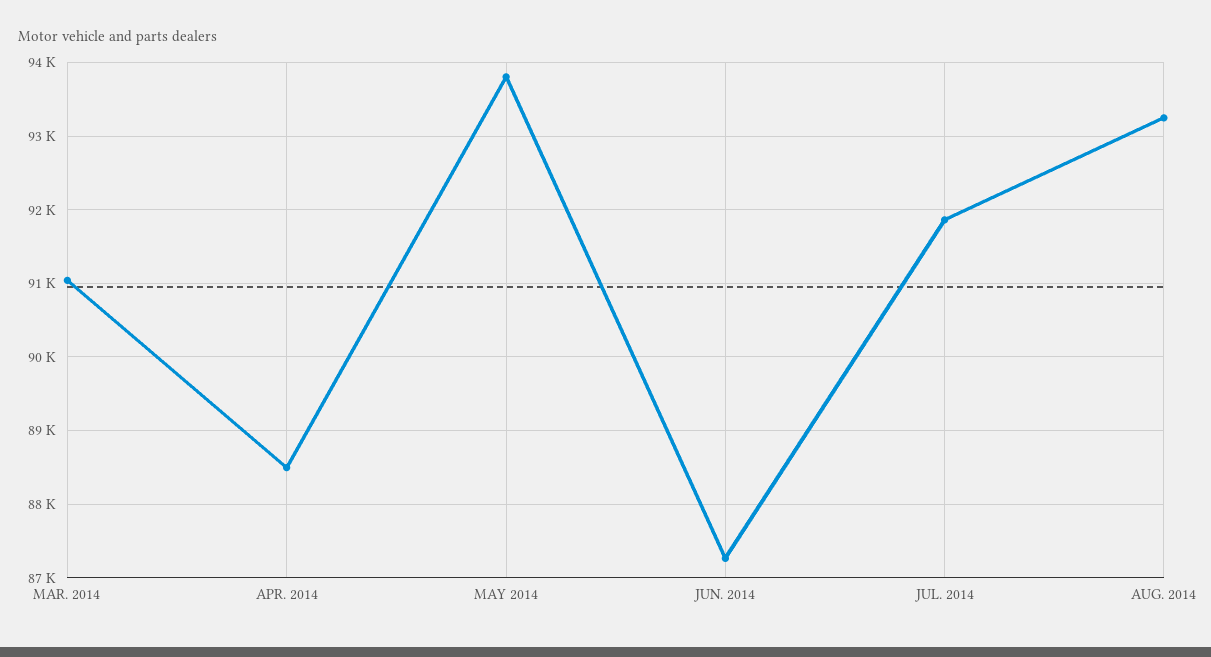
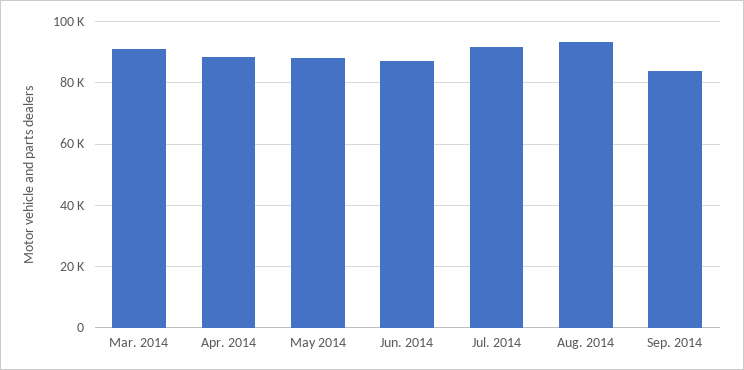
MAY 2014: 93800 -> 88000
Sep. 2014: none -> 84000

